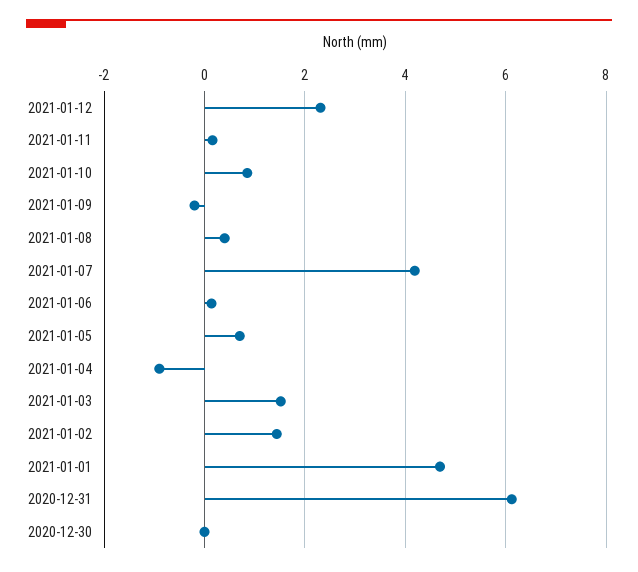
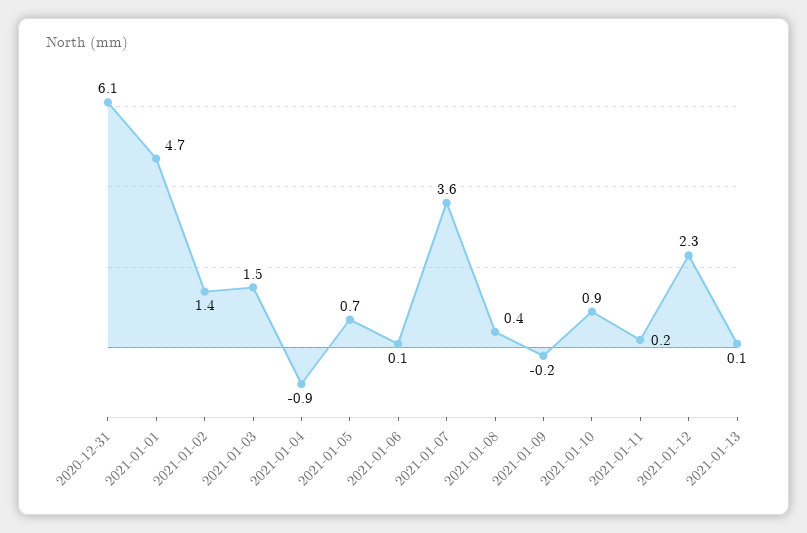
2021-01-07: 4.2 -> 3.6
2020-12-30: 0 -> none
2021-01-13: none -> 0.1

